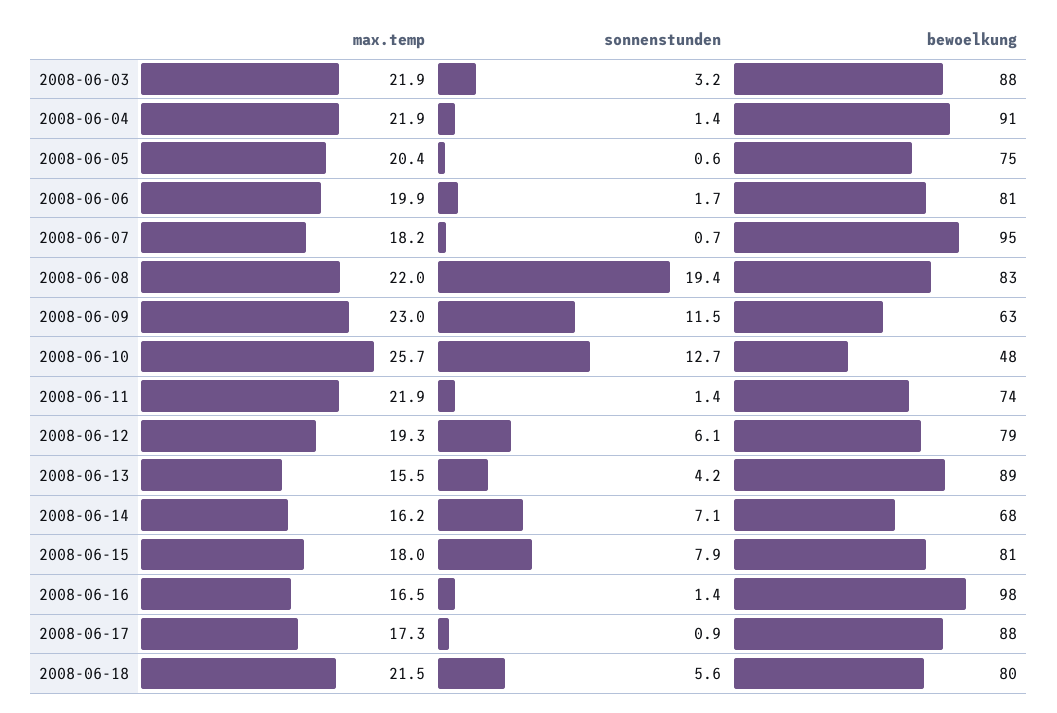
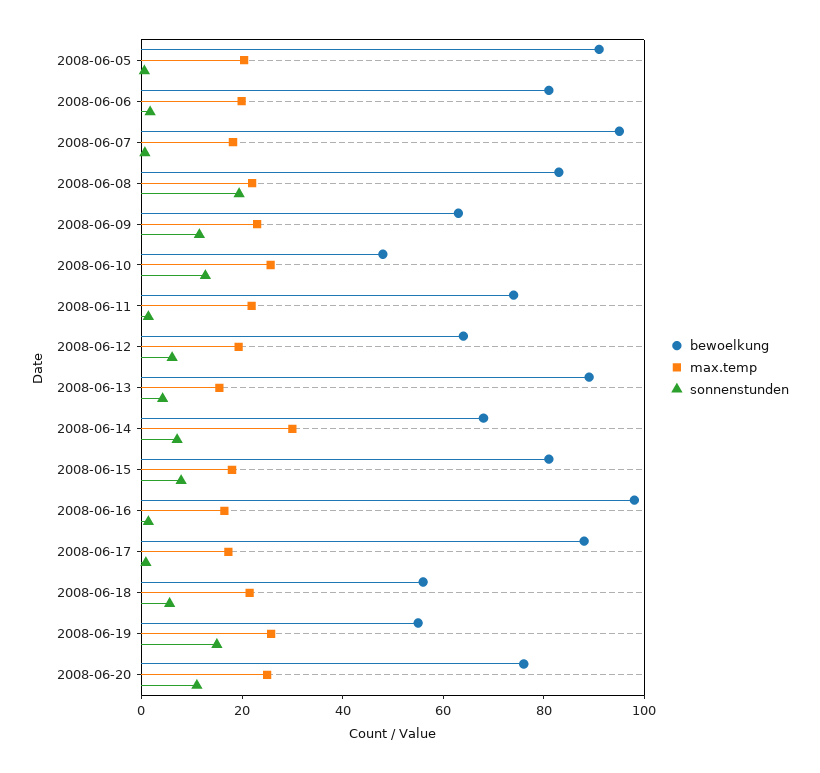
max.temp, 2008-06-03: 21.9 -> none
sonnenstunden, 2008-06-03: 3.2 -> none
bewoelkung, 2008-06-03: 88 -> none
max.temp, 2008-06-04: 21.9 -> none
sonnenstunden, 2008-06-04: 1.4 -> none
bewoelkung, 2008-06-04: 91 -> none
bewoelkung, 2008-06-05: 75 -> 90
bewoelkung, 2008-06-12: 79 -> 65
max.temp, 2008-06-14: 16.2 -> 30
bewoelkung, 2008-06-18: 80 -> 55
bewoelkung, 2008-06-19: none -> 55
max.temp, 2008-06-19: none -> 25
sonnenstunden, 2008-06-19: none -> 15
bewoelkung, 2008-06-20: none -> 75
max.temp, 2008-06-20: none -> 25
sonnenstunden, 2008-06-20: none -> 10

